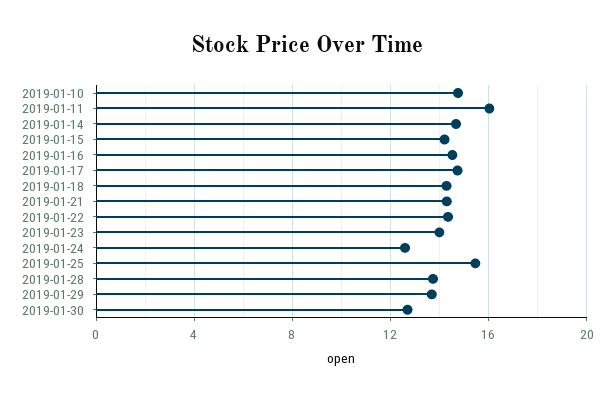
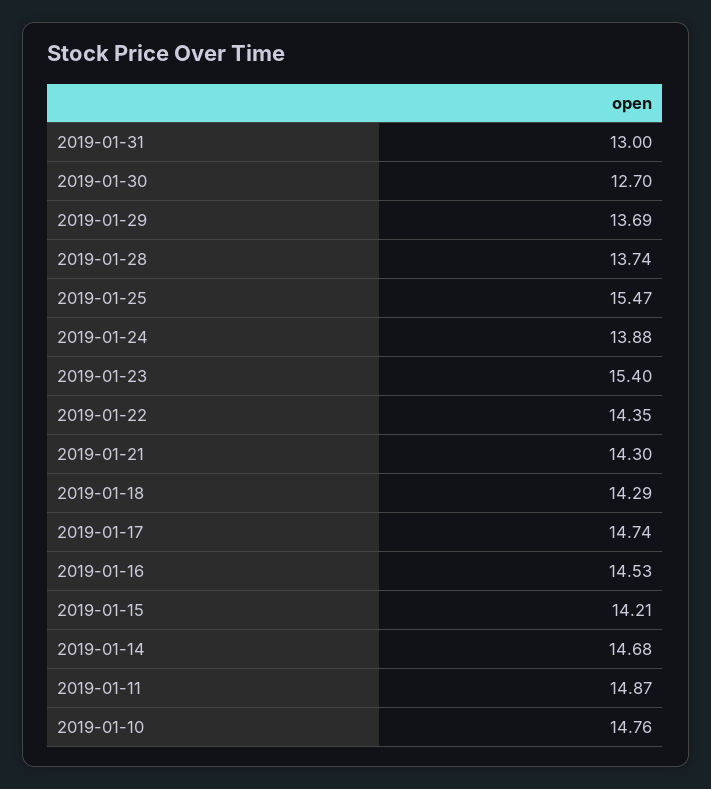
2019-01-11: 16 -> 14.87
2019-01-23: 14 -> 15.4
2019-01-24: 12.5 -> 13.88
2019-01-31: none -> 13

